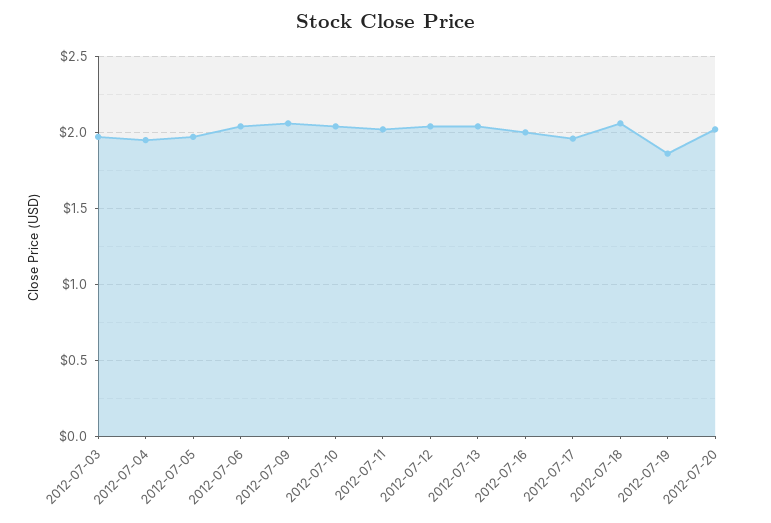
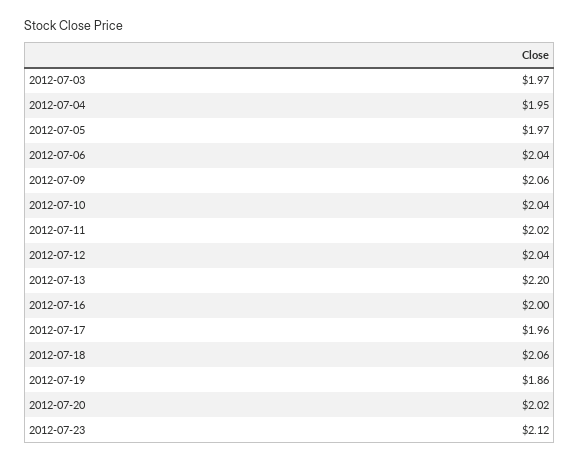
2012-07-13: 2.05 -> 2.2
2012-07-23: none -> 2.12

